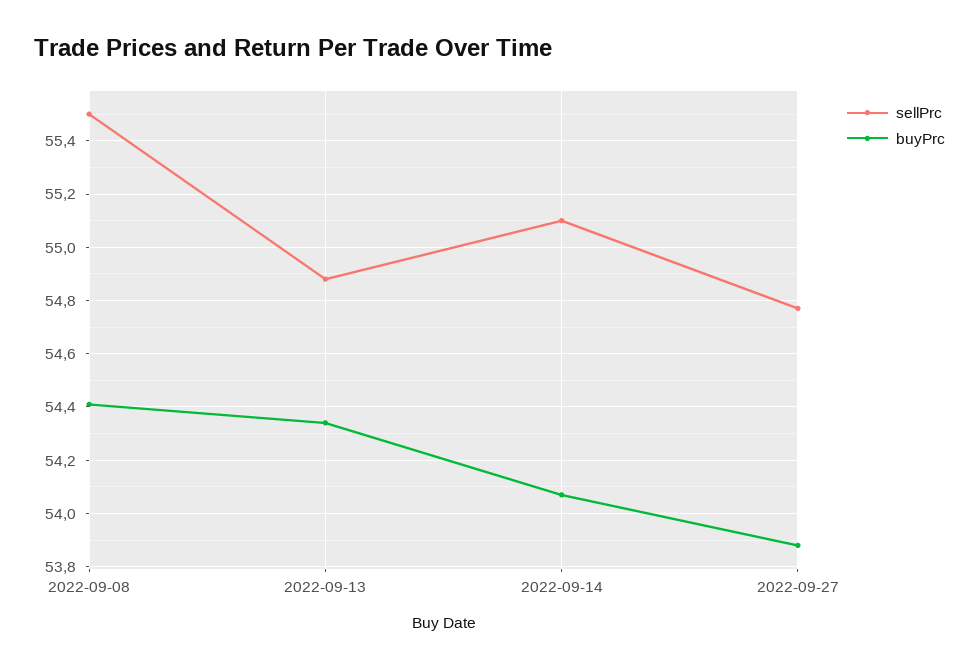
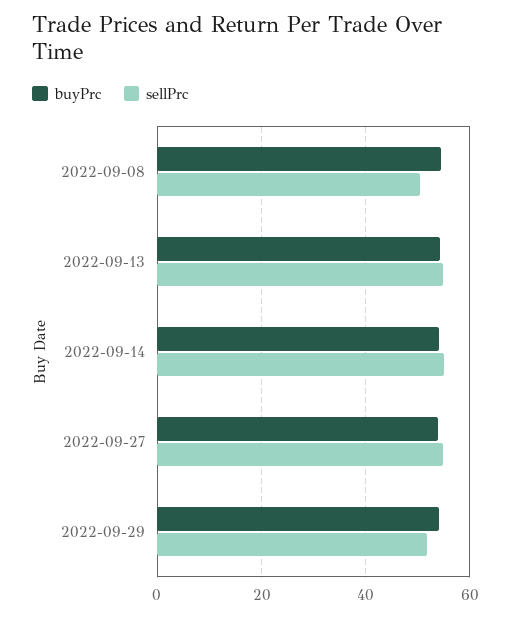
sellPrc, 2022-09-08: 55.5 -> 50
buyPrc, 2022-09-29: none -> 54
sellPrc, 2022-09-29: none -> 52

